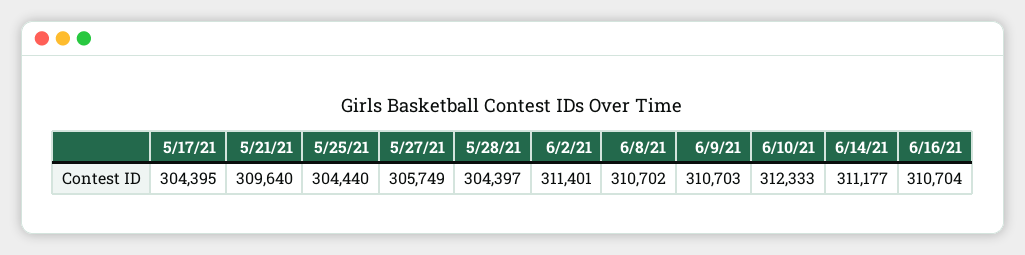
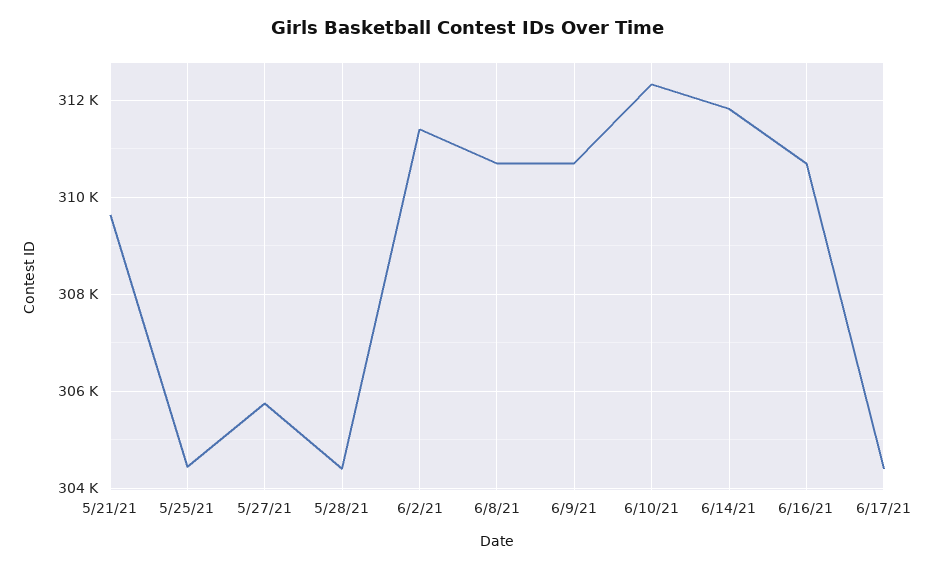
5/17/21: 304395 -> none
6/14/21: 311177 -> 311800
6/17/21: none -> 304400

